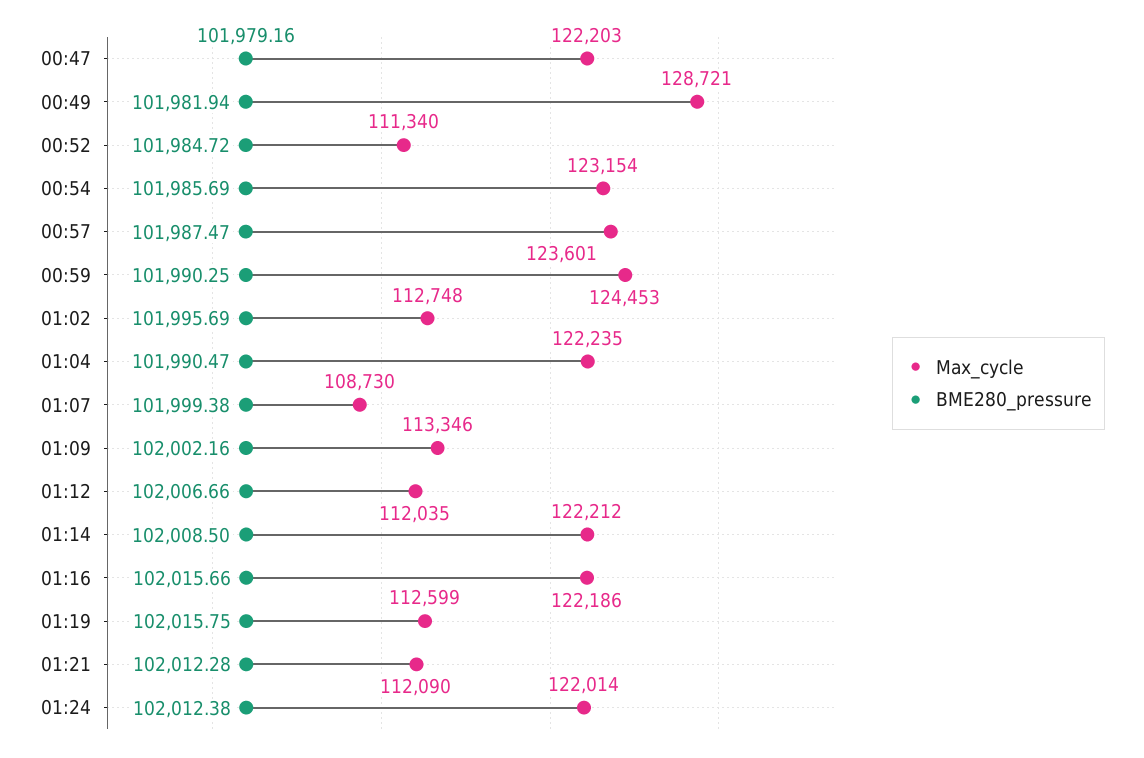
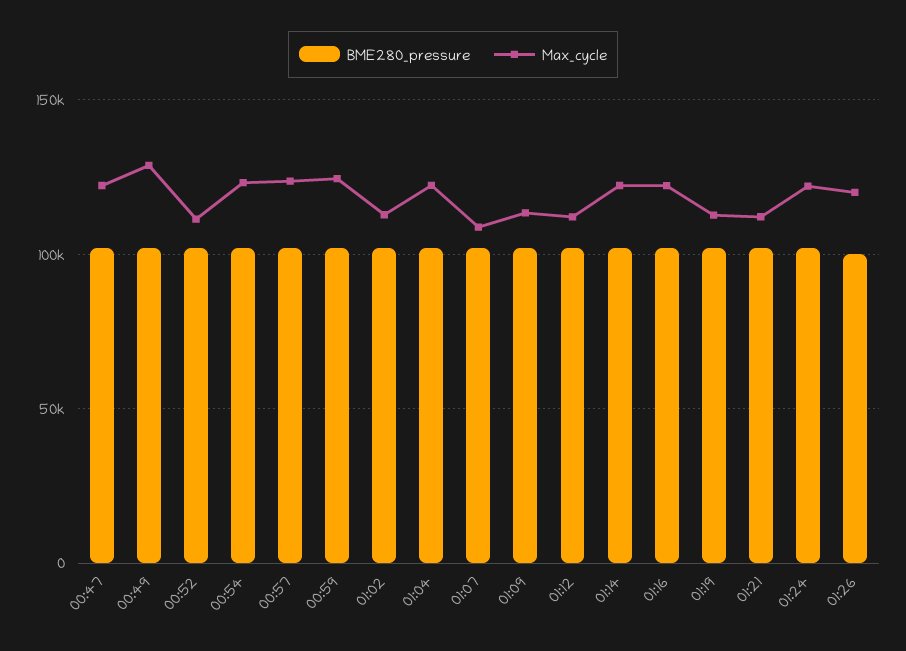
BME280_pressure, 01:26: none -> 100000
Max_cycle, 01:26: none -> 120000

